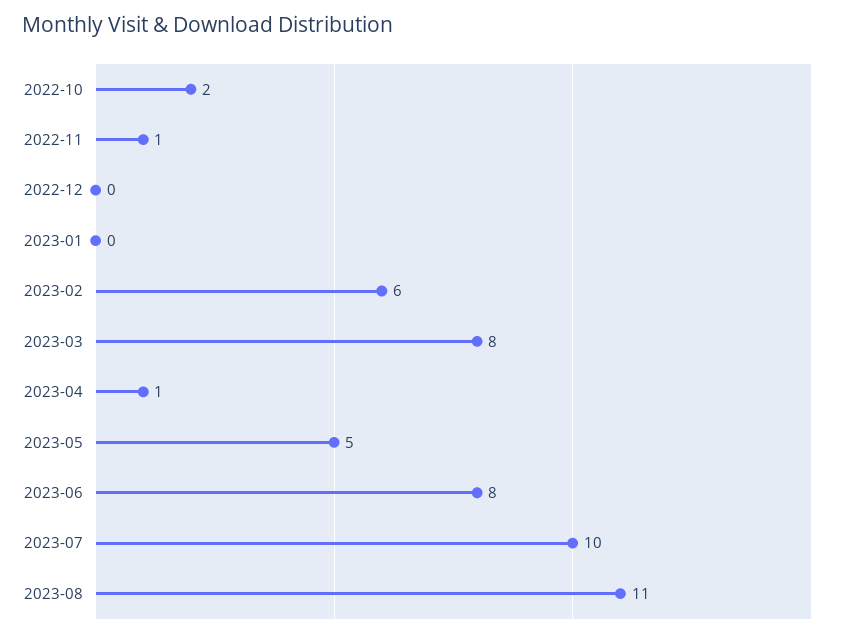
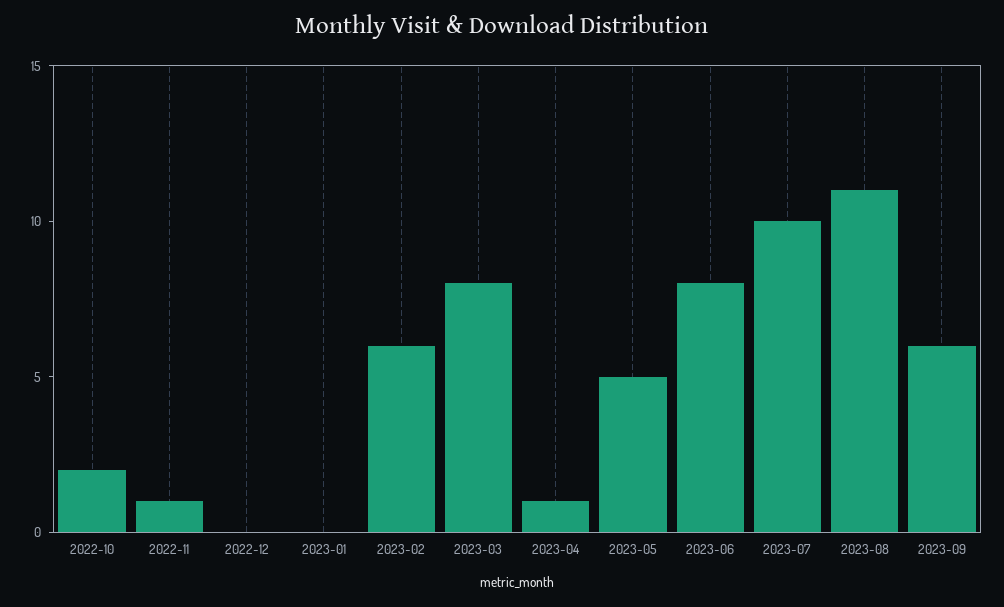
2023-09: none -> 6

